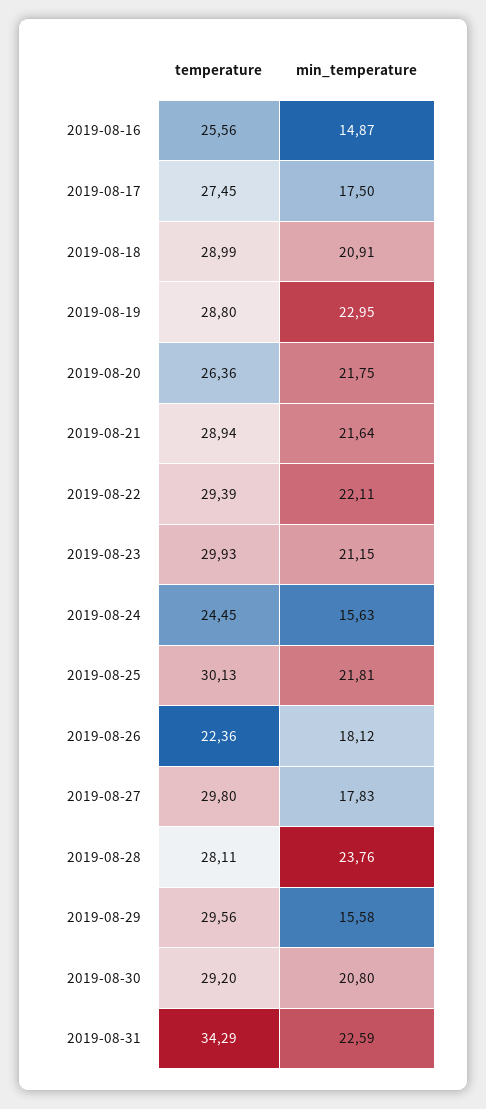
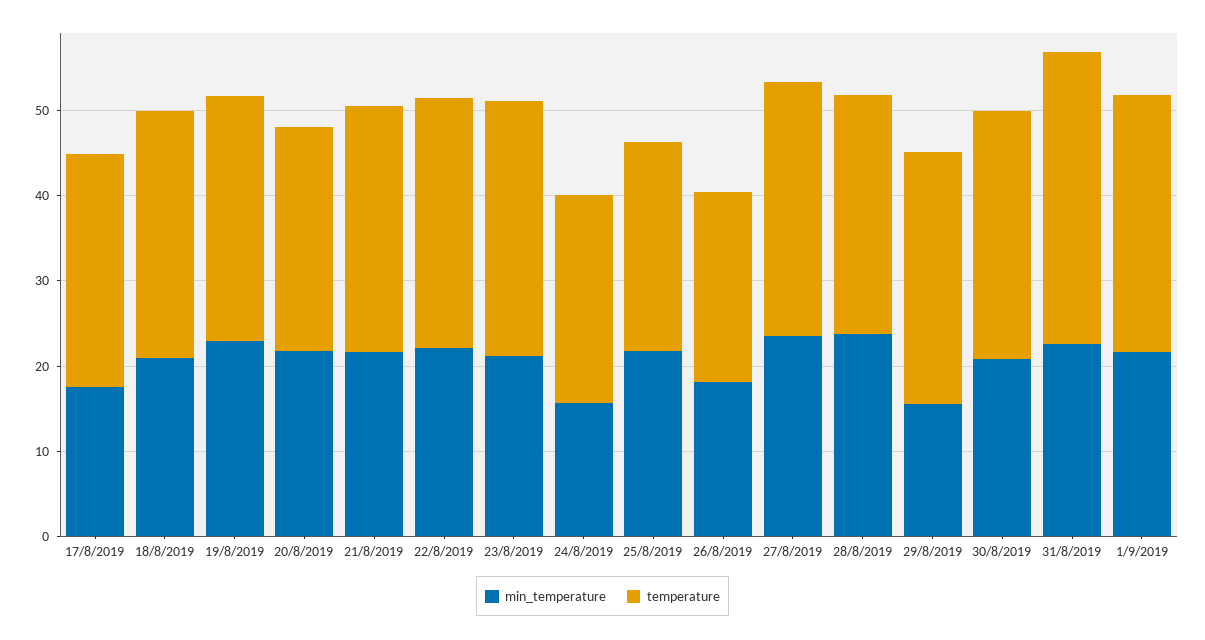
temperature, 2019-08-16: 25.56 -> none
min_temperature, 2019-08-16: 14.87 -> none
temperature, 2019-08-25: 30.13 -> 24
min_temperature, 2019-08-27: 17.83 -> 24
min_temperature, 1/9/2019: none -> 22
temperature, 1/9/2019: none -> 30

